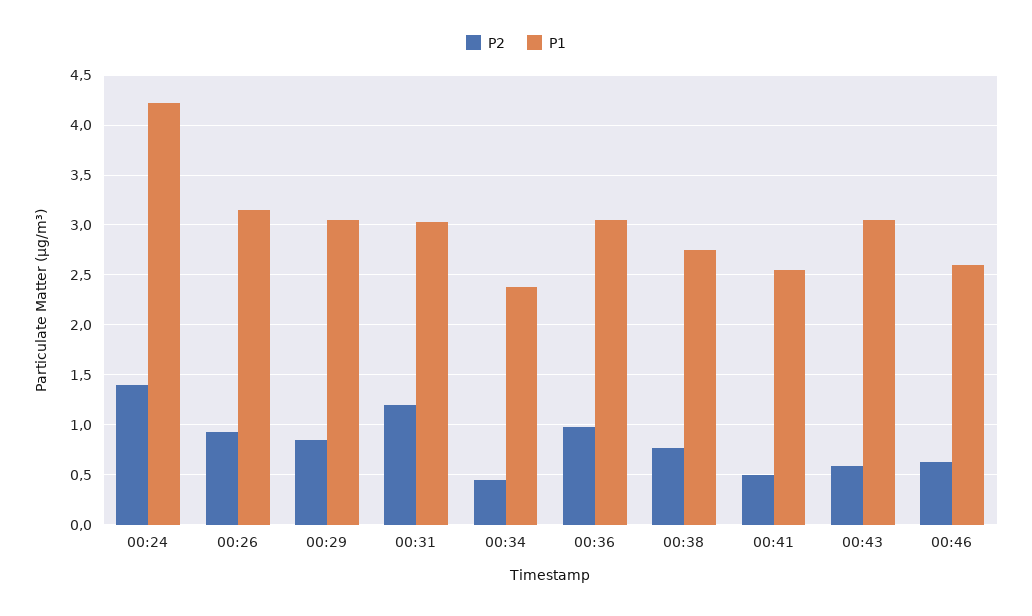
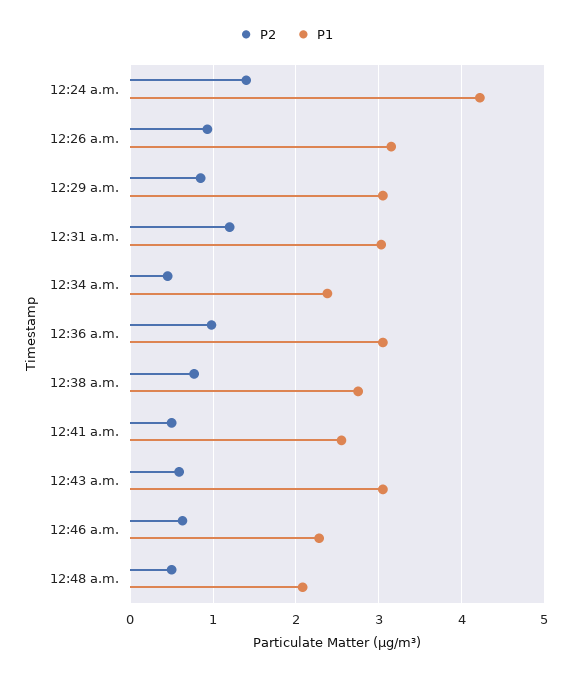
P1, 00:46: 2.6 -> 2.3
P2, 12:48 a.m.: none -> 0.5
P1, 12:48 a.m.: none -> 2.1

